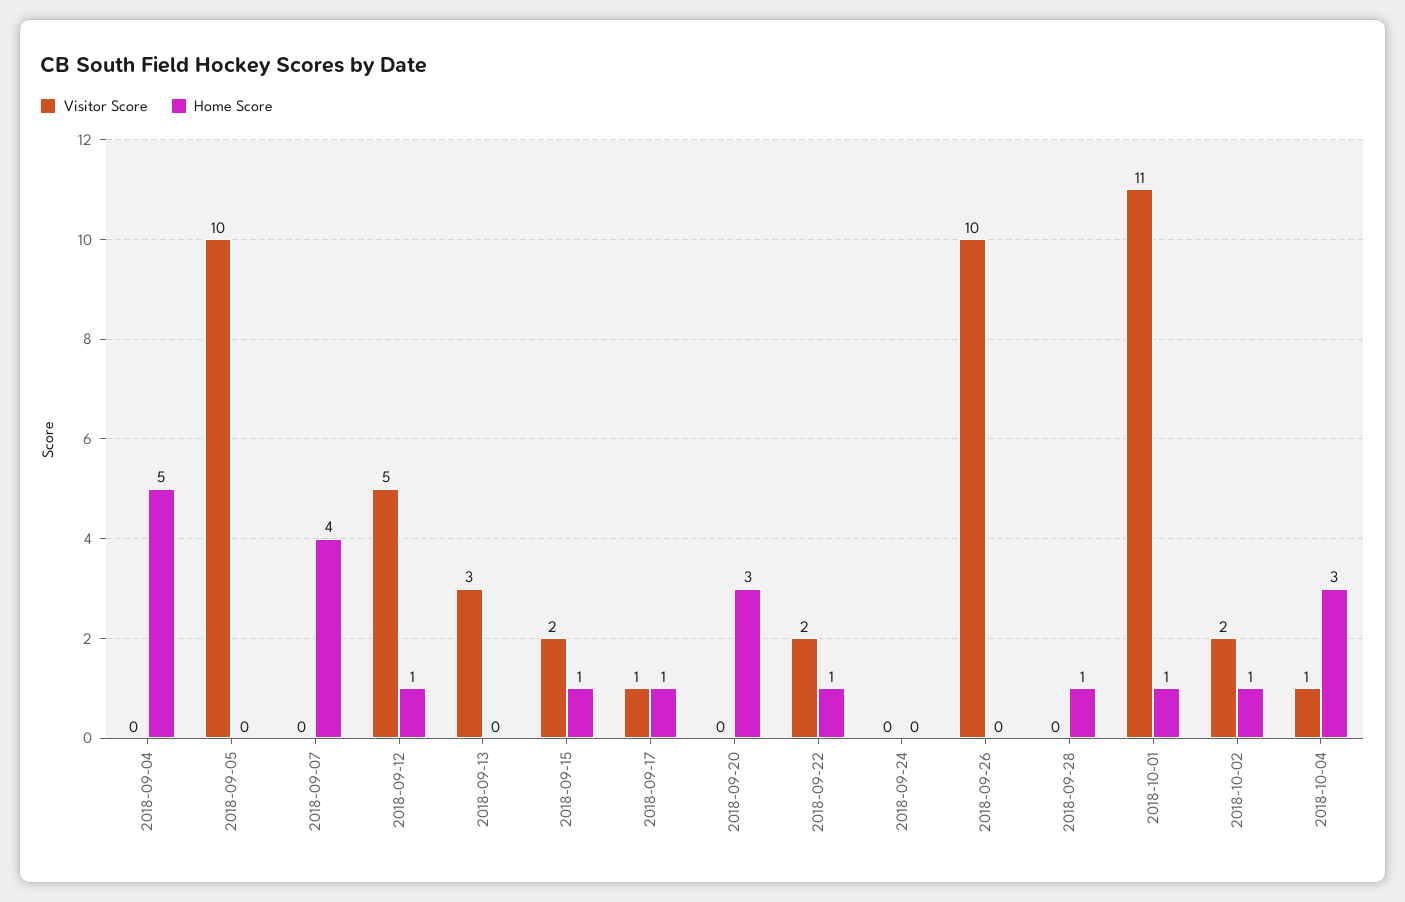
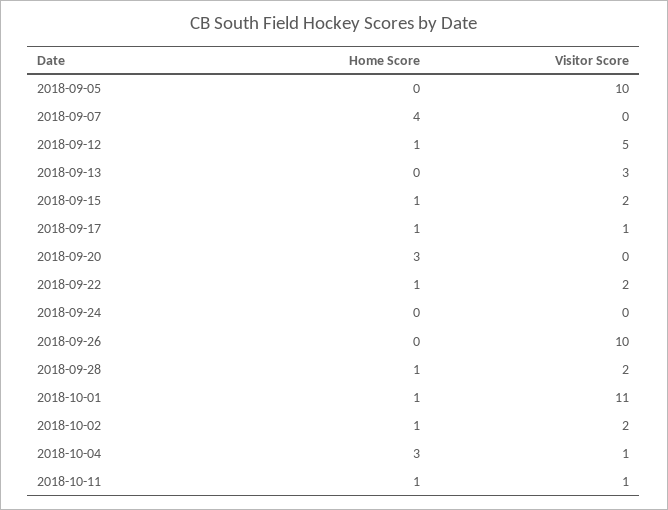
Visitor Score, 2018-09-04: 0 -> none
Home Score, 2018-09-04: 5 -> none
Visitor Score, 2018-09-28: 0 -> 2
Home Score, 2018-10-11: none -> 1
Visitor Score, 2018-10-11: none -> 1

